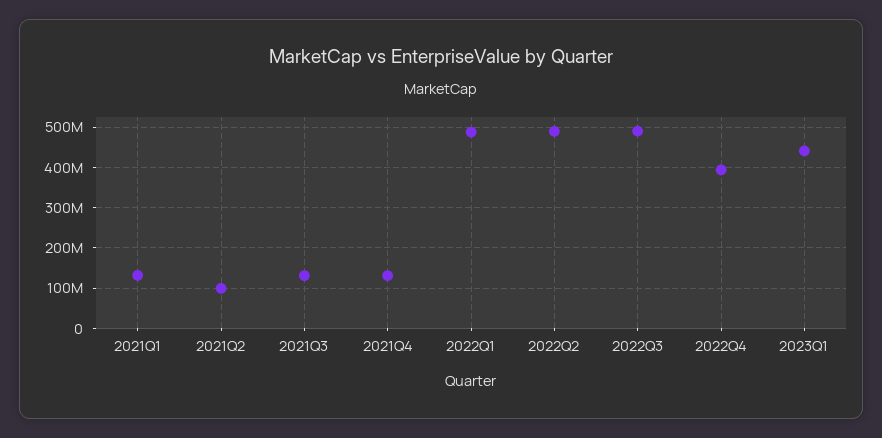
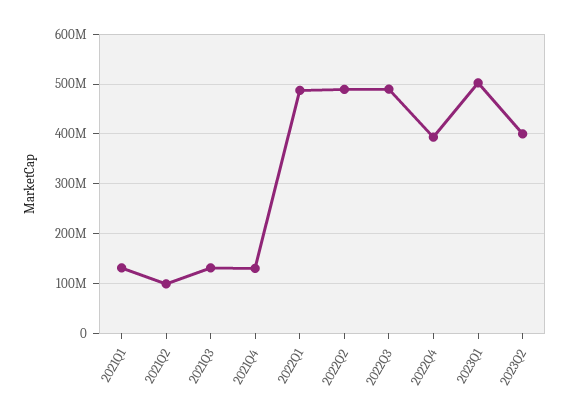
2023Q1: 440000000 -> 500000000
2023Q2: none -> 400000000

